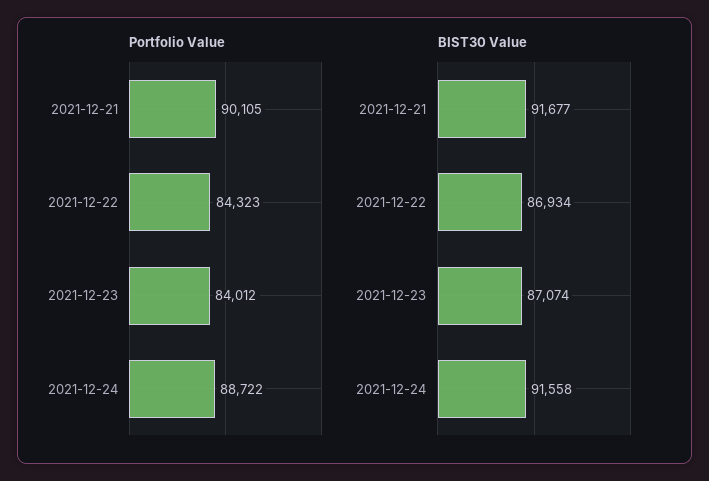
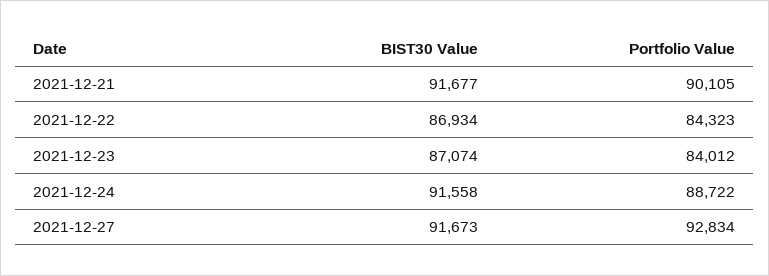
BIST30 Value, 2021-12-27: none -> 91673
Portfolio Value, 2021-12-27: none -> 92834

